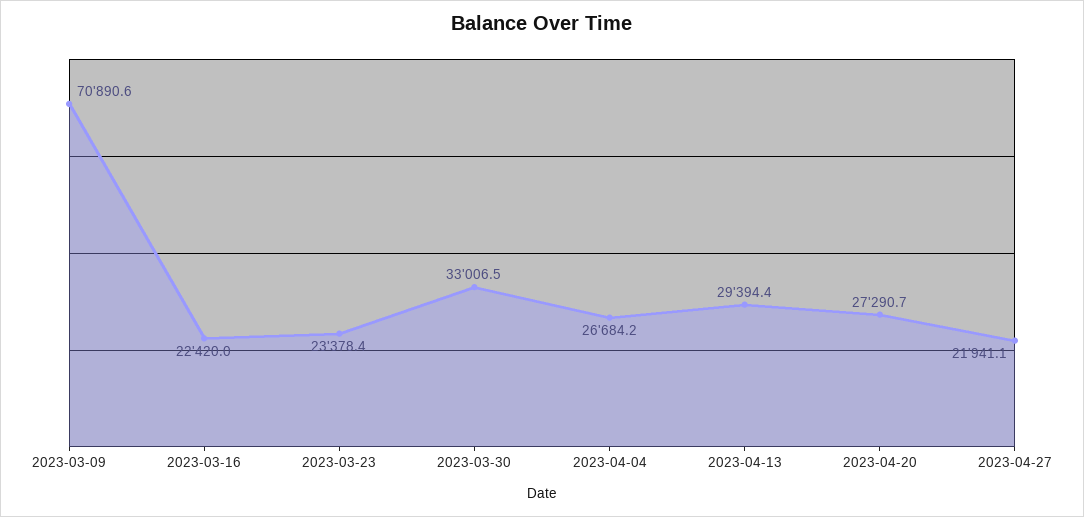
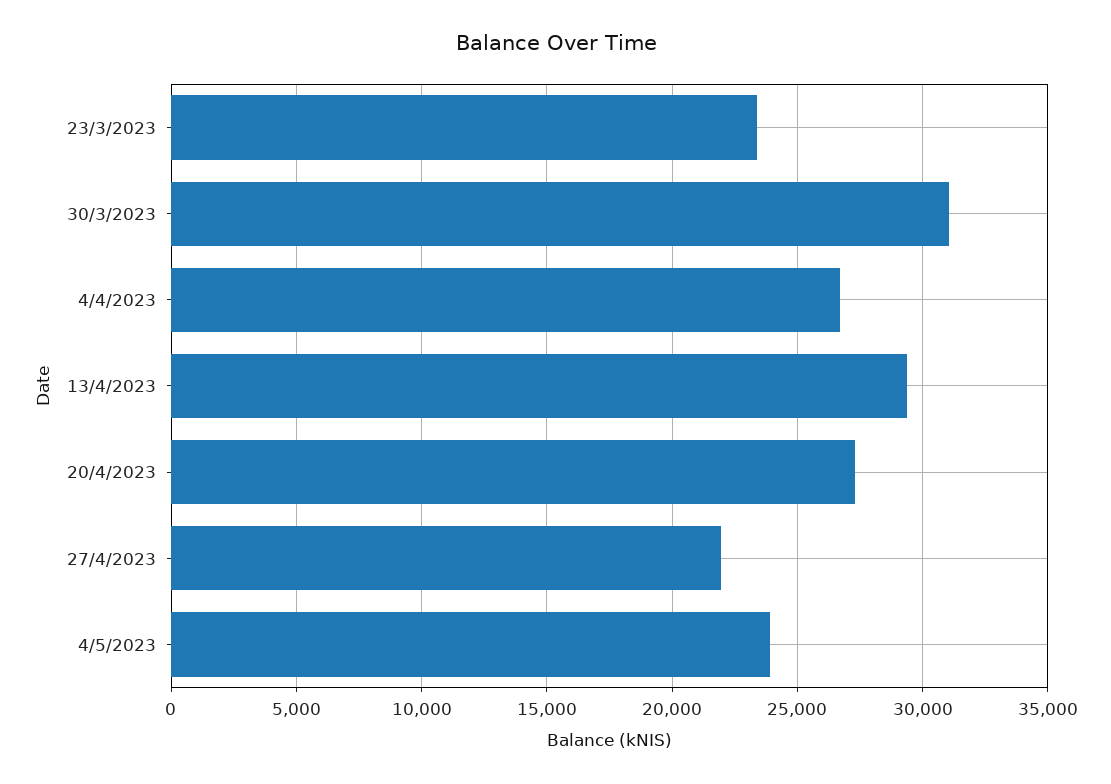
2023-03-09: 70890.6 -> none
2023-03-16: 22420 -> none
2023-03-30: 33006.5 -> 31000
4/5/2023: none -> 24000

